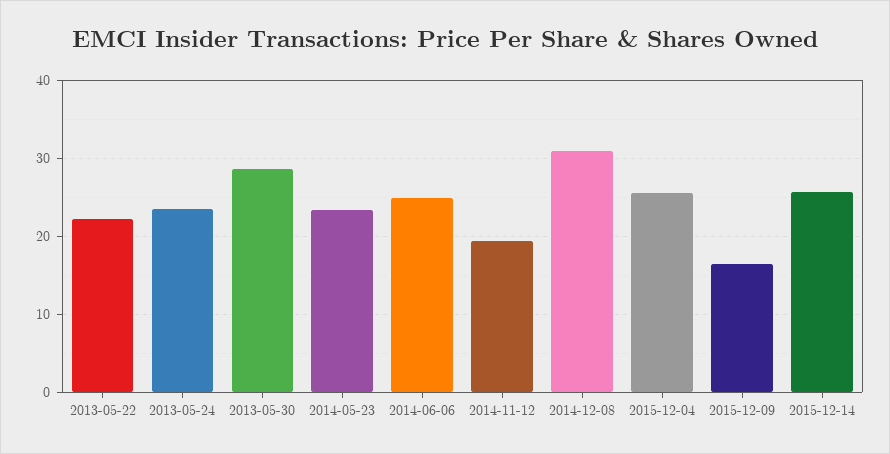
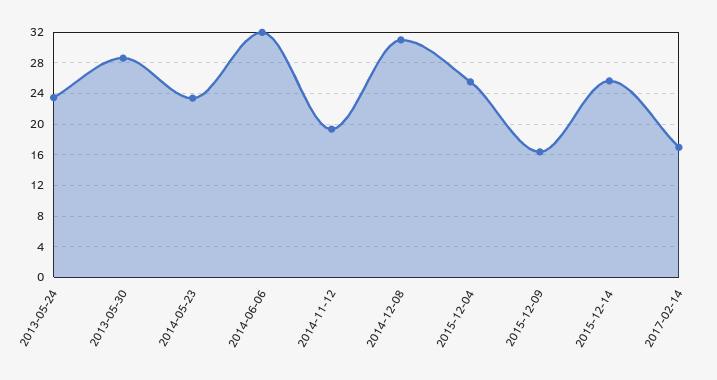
2013-05-22: 22 -> none
2014-06-06: 25 -> 32
2017-02-14: none -> 17

